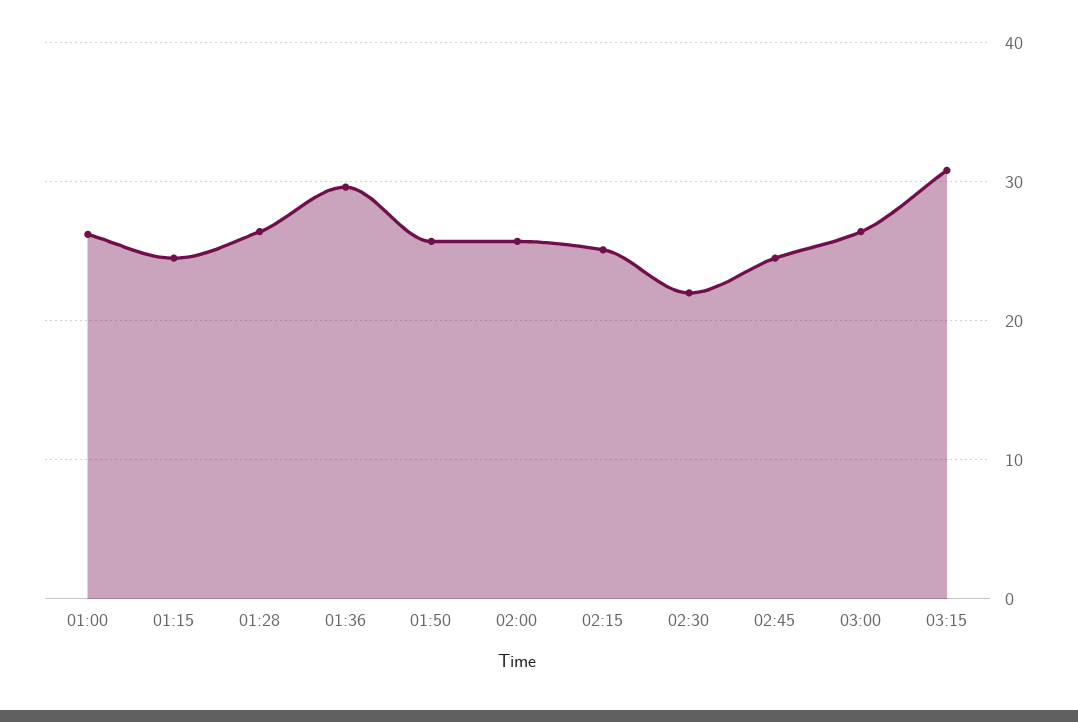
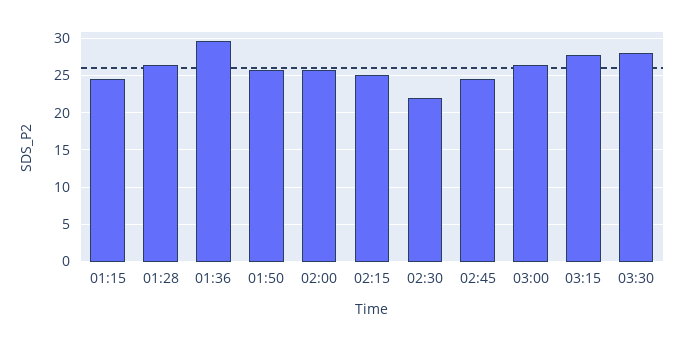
01:00: 26 -> none
03:15: 31 -> 28
03:30: none -> 28

